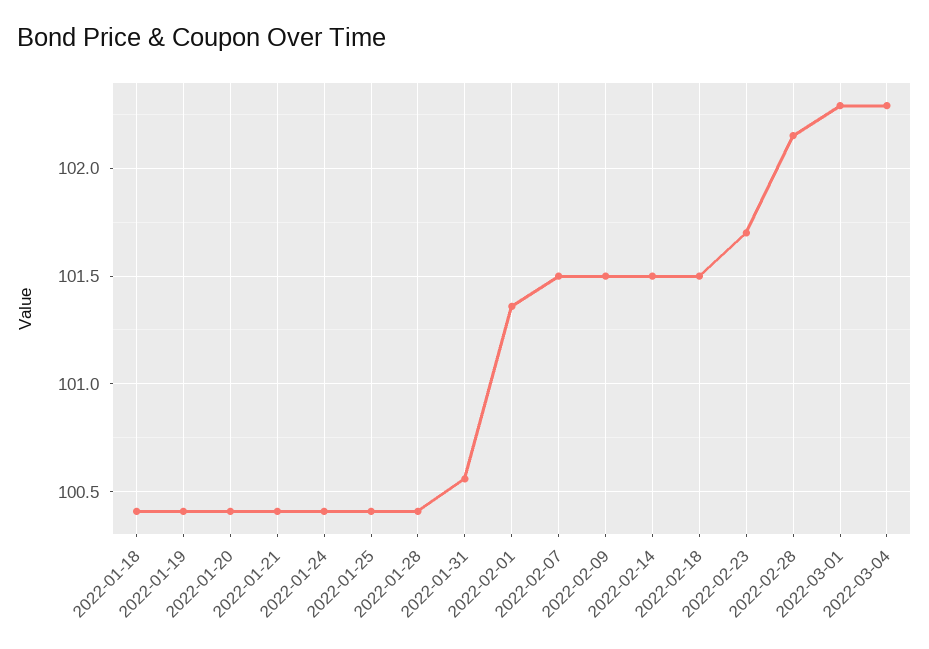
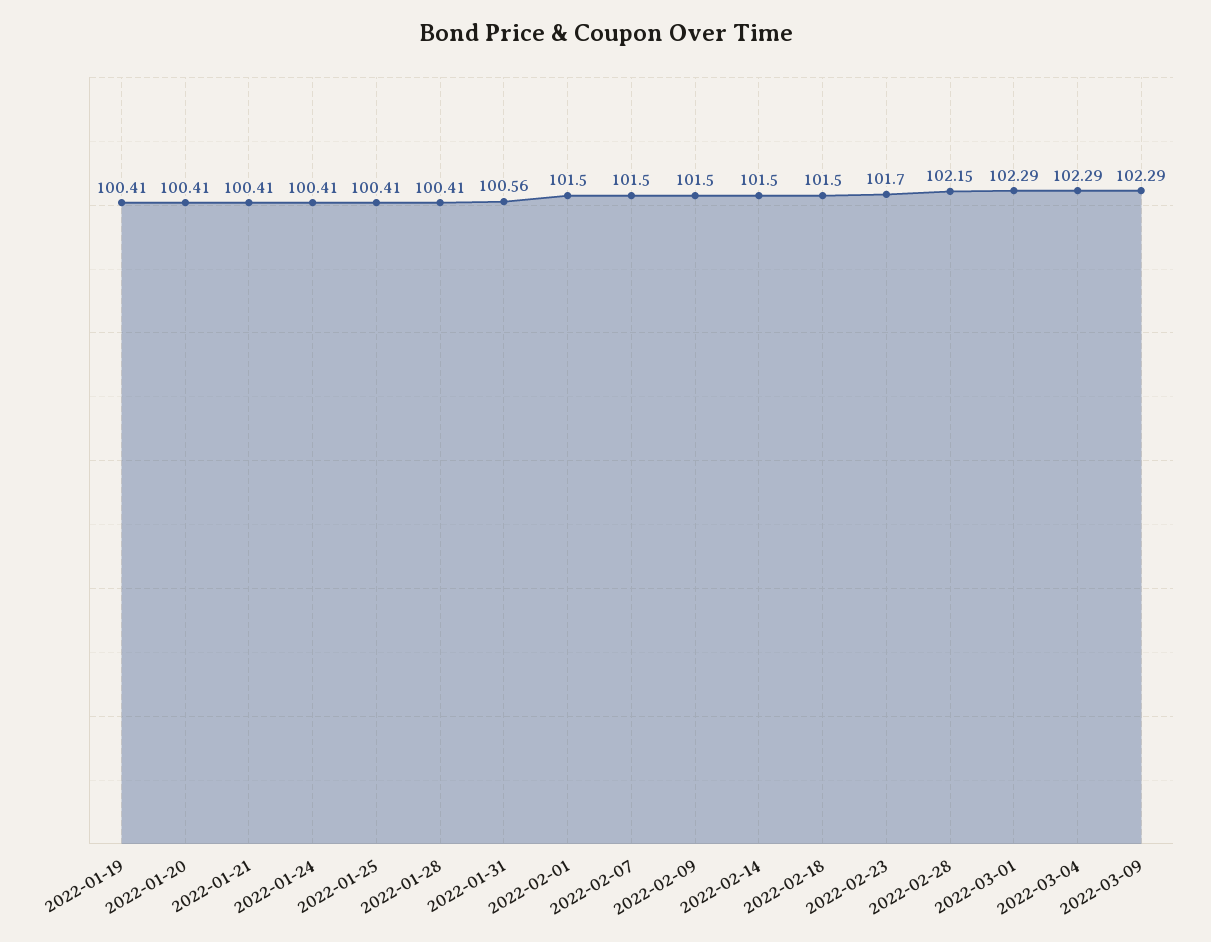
2022-01-18: 100.4 -> none
2022-02-01: 101.35 -> 101.5
2022-03-09: none -> 102.29

